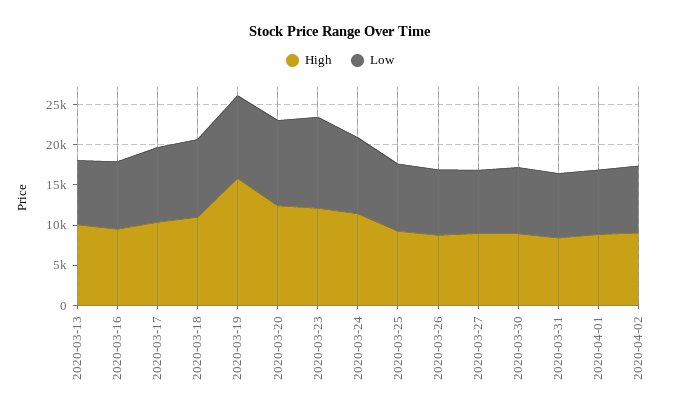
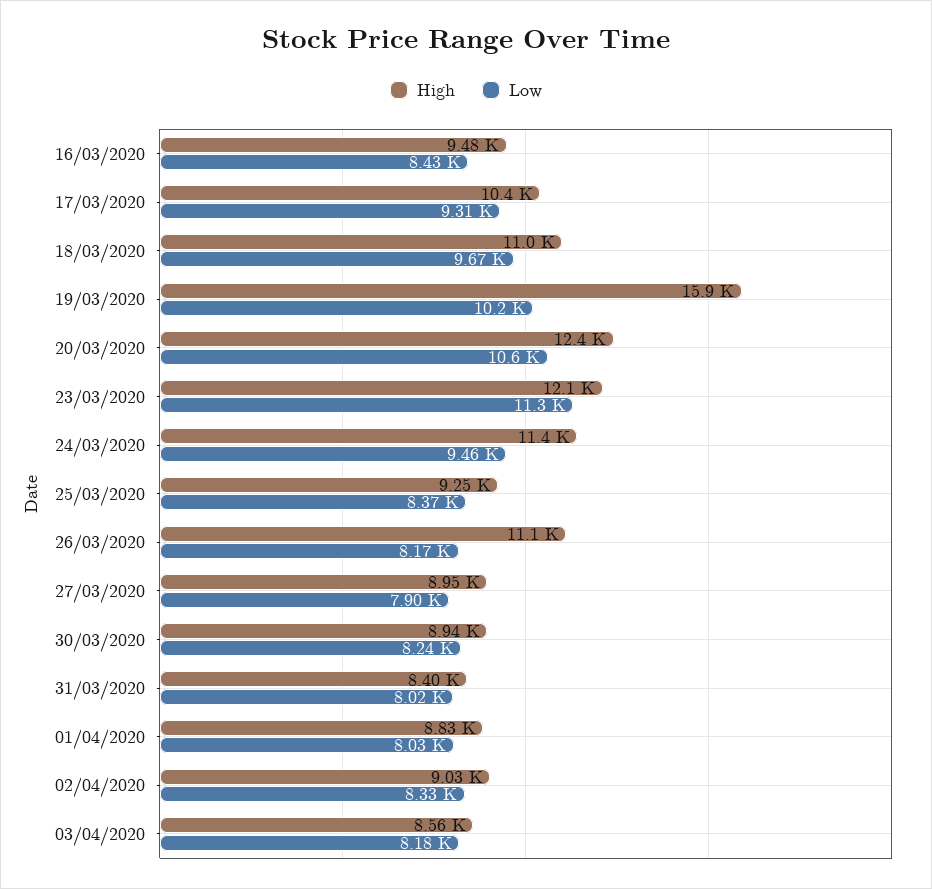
High, 2020-03-13: 10000 -> none
Low, 2020-03-13: 8000 -> none
High, 2020-03-26: 9000 -> 11100
High, 03/04/2020: none -> 8560
Low, 03/04/2020: none -> 8180

